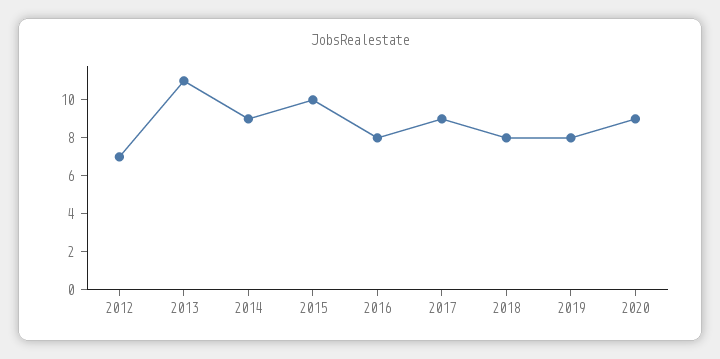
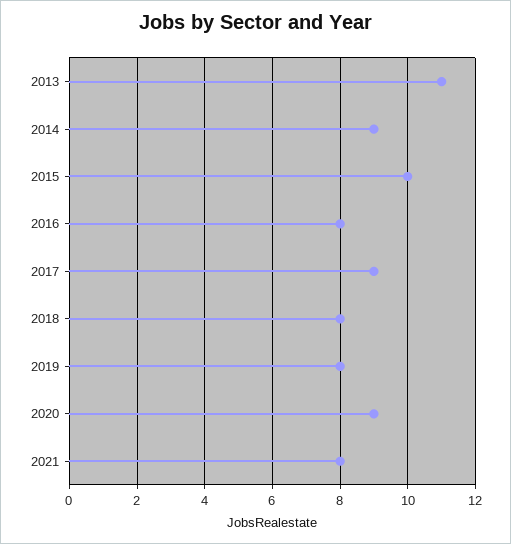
2012: 7 -> none
2021: none -> 8

